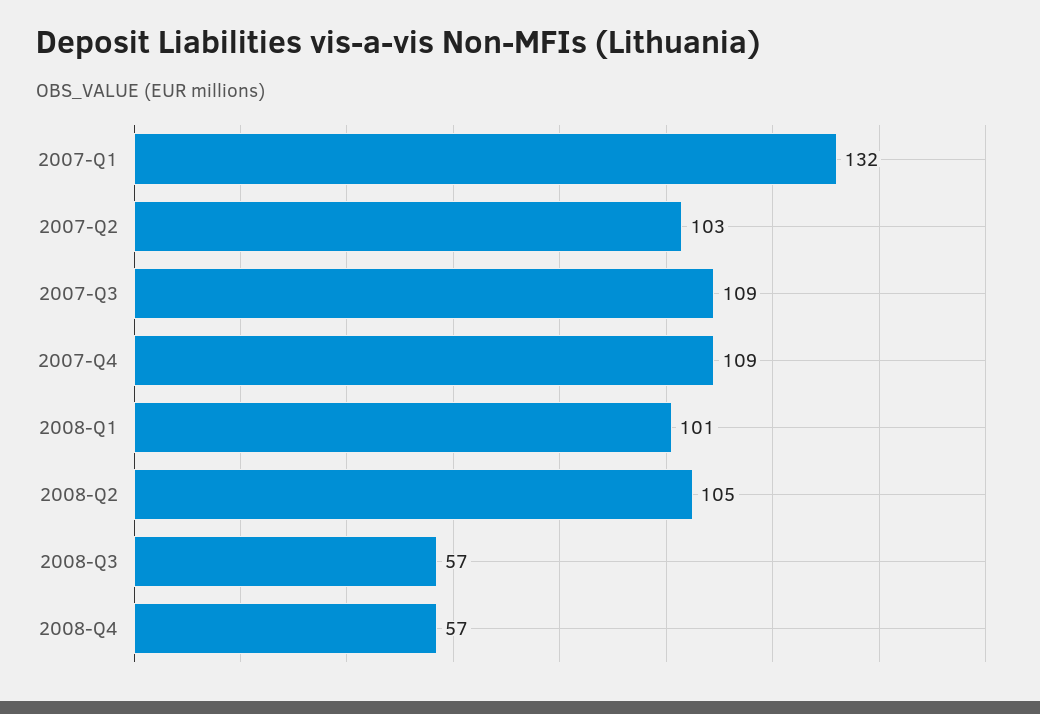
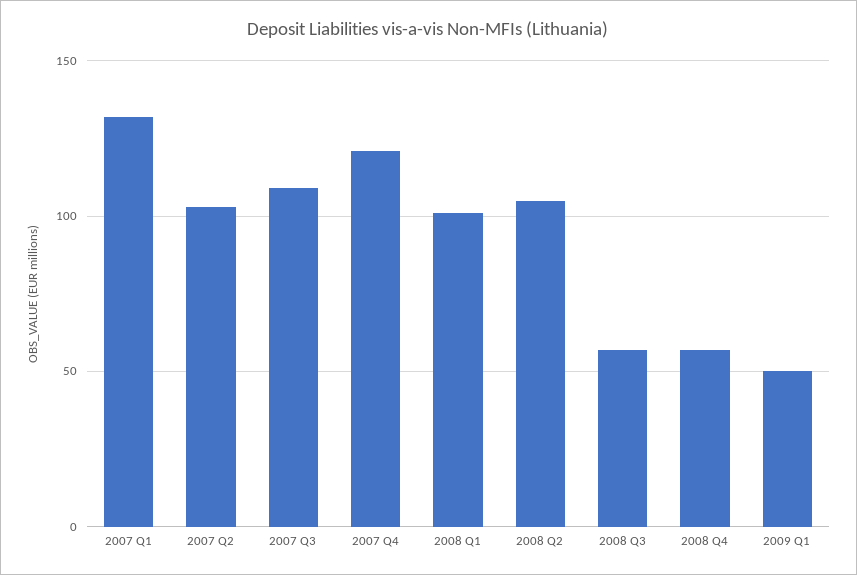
2007-Q4: 109 -> 120
2009 Q1: none -> 50

